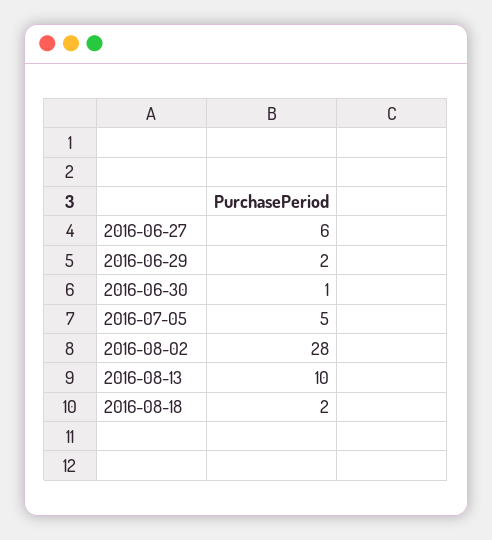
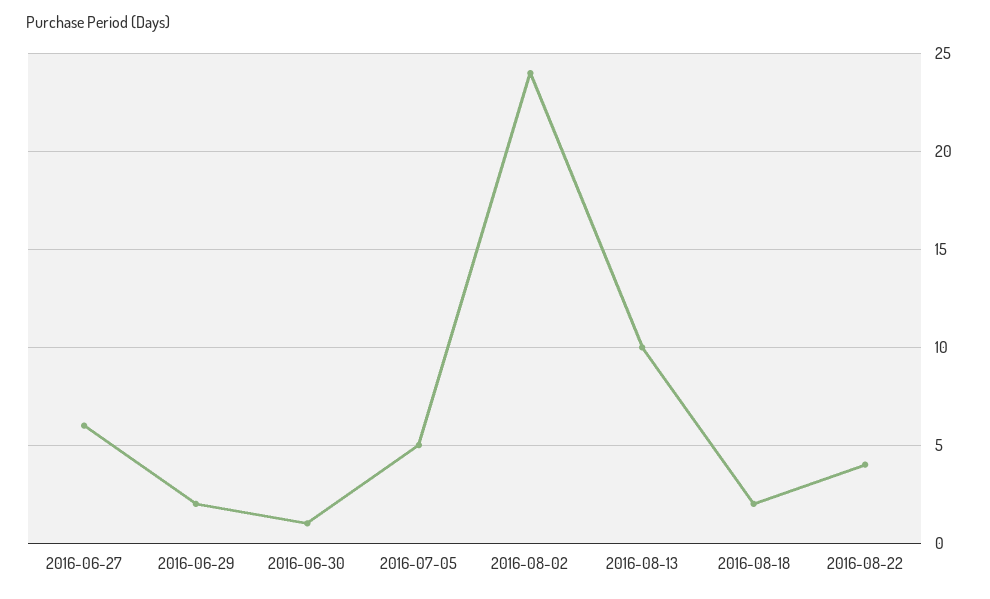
2016-08-02: 28 -> 24
2016-08-22: none -> 4

